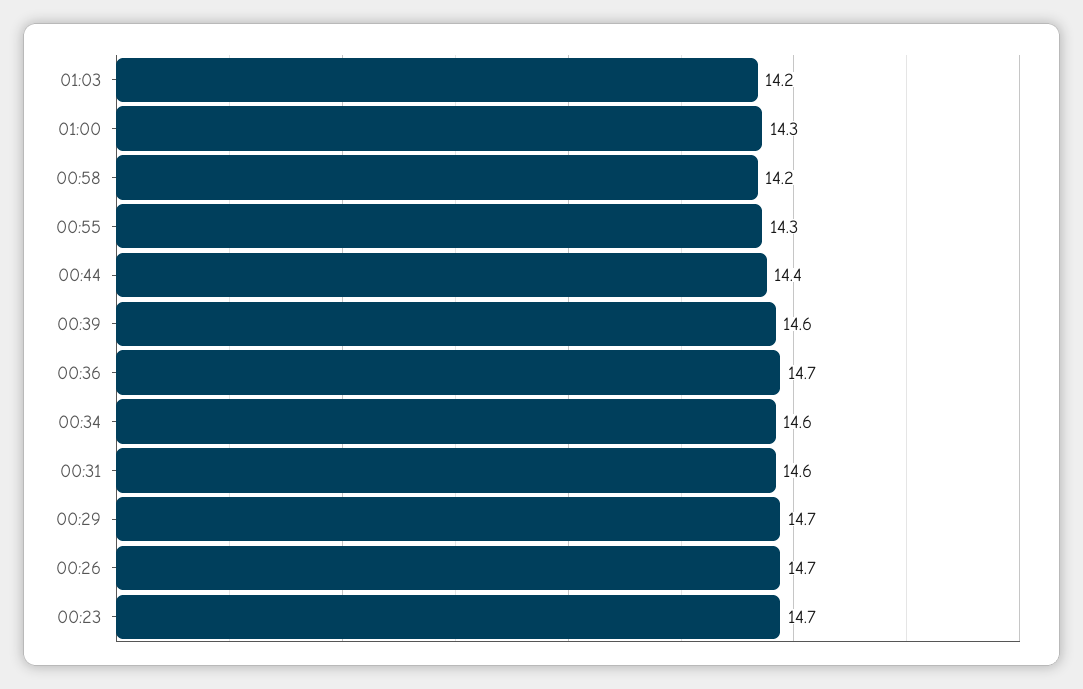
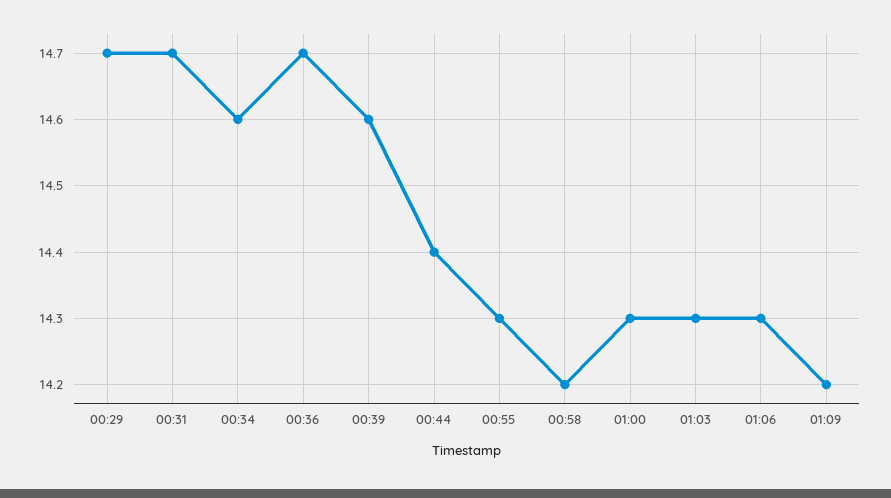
01:03: 14.2 -> 14.3
00:31: 14.6 -> 14.7
00:26: 14.7 -> none
00:23: 14.7 -> none
01:06: none -> 14.3
01:09: none -> 14.2

